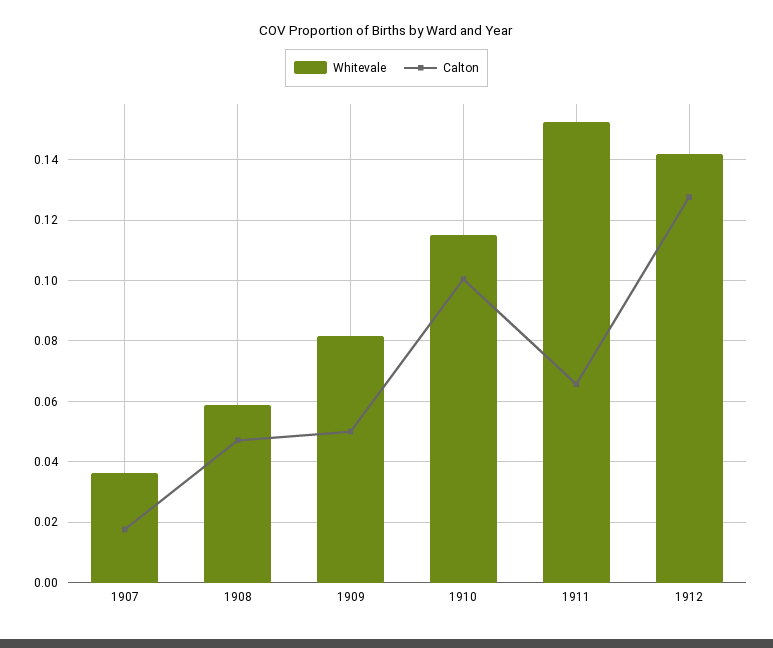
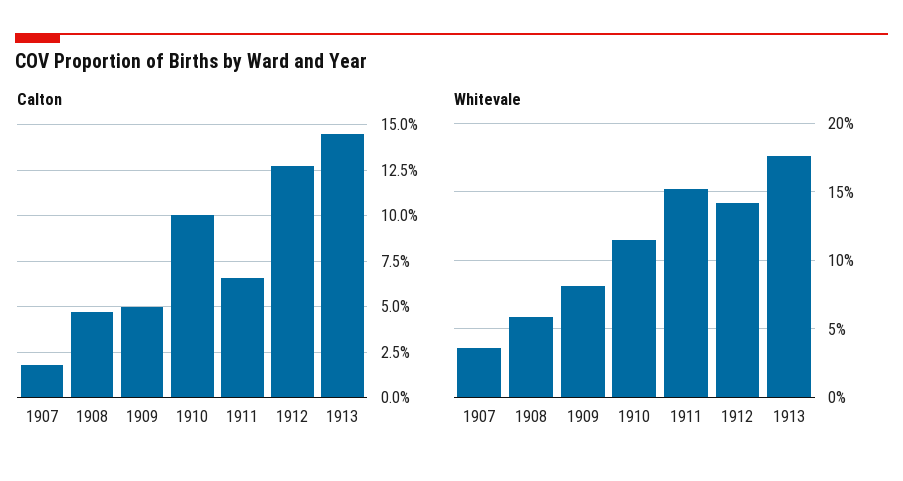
Calton, 1913: none -> 0.145
Whitevale, 1913: none -> 0.175

